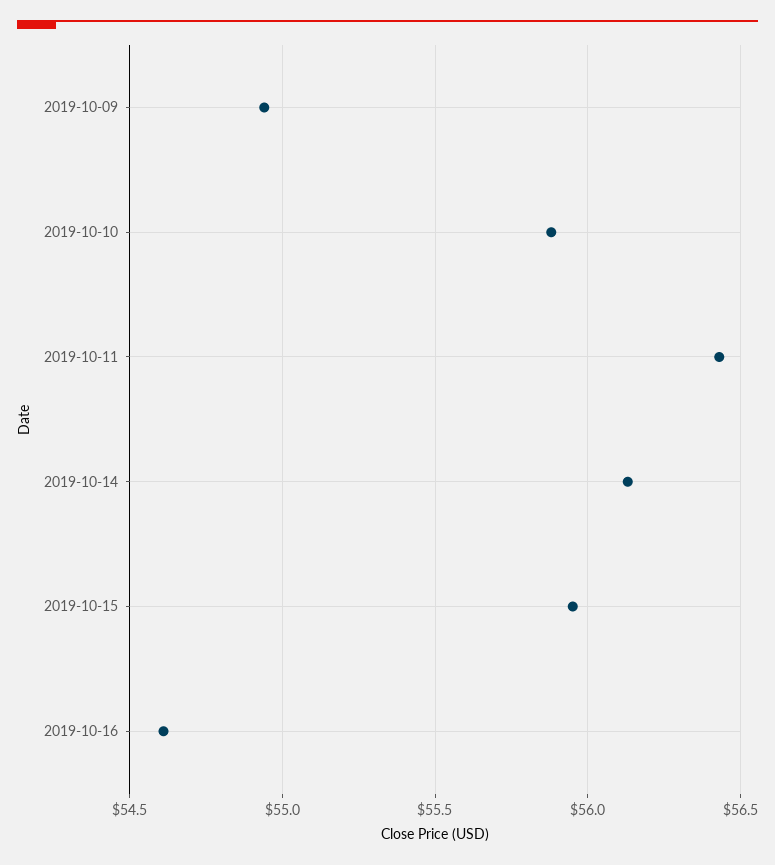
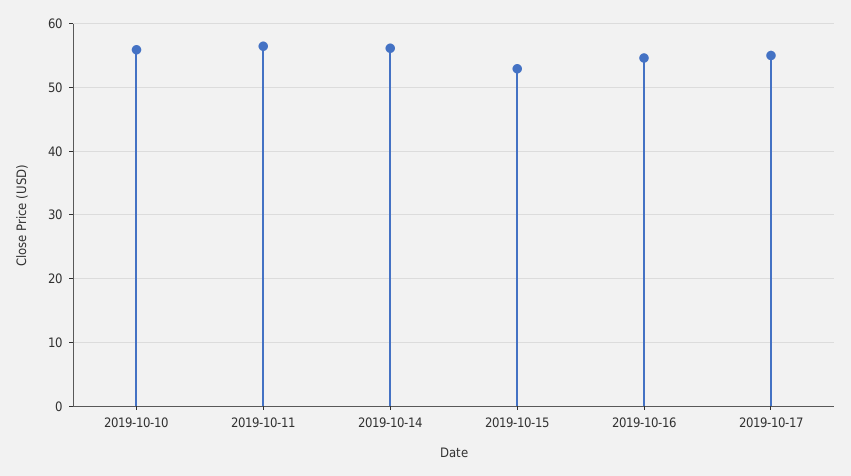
2019-10-09: 54.95 -> none
2019-10-15: 55.95 -> 53
2019-10-17: none -> 55

